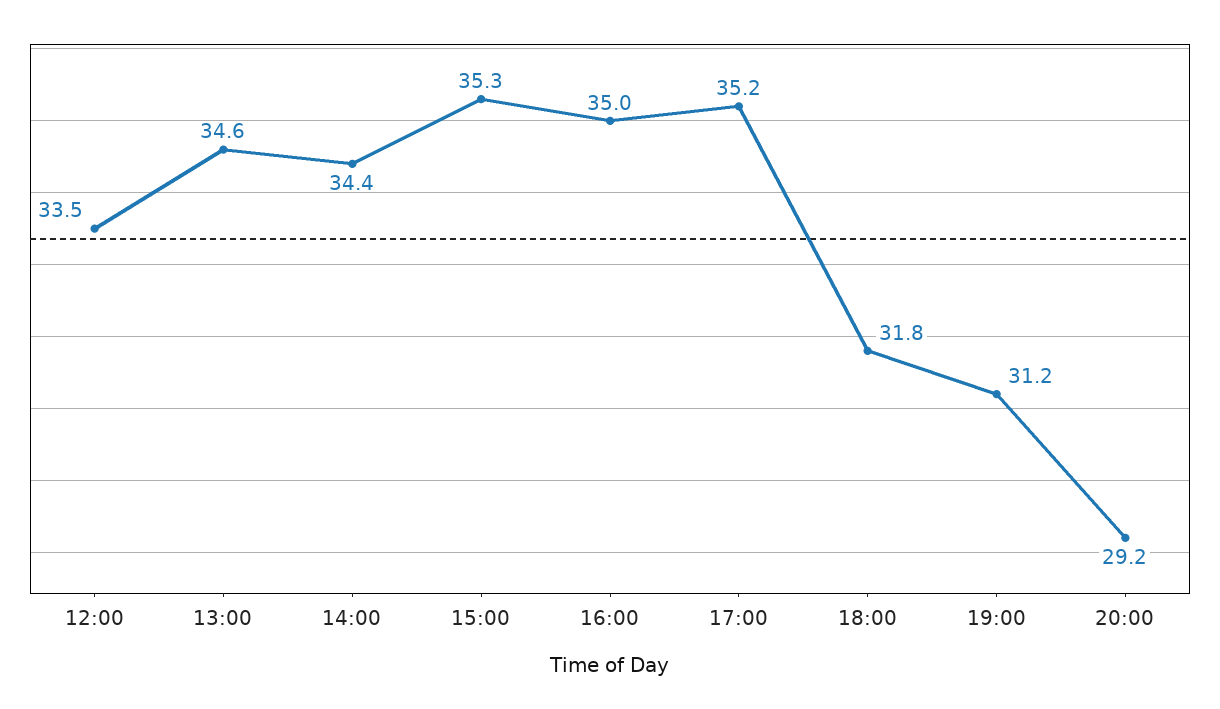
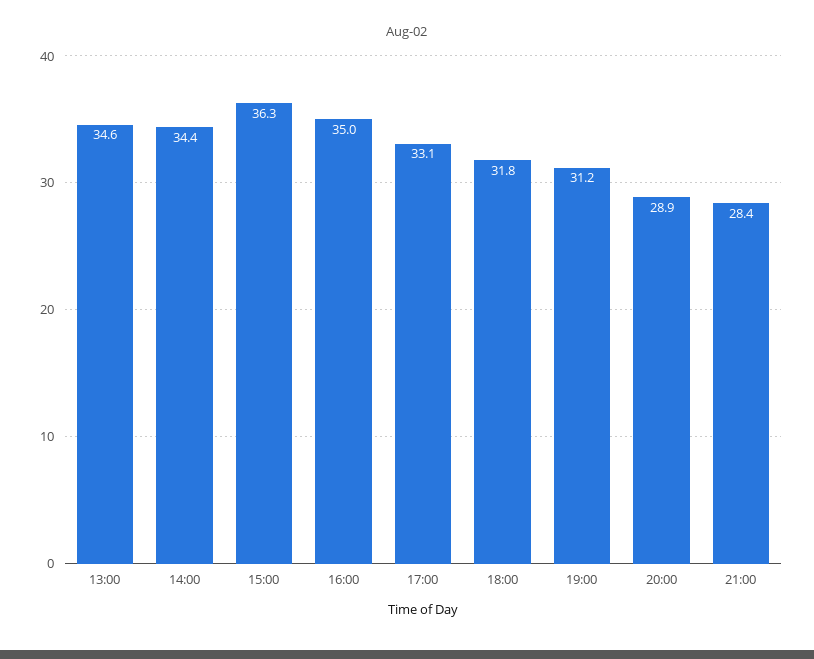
12:00: 33.5 -> none
15:00: 35.3 -> 36.3
17:00: 35.2 -> 33.1
20:00: 29.2 -> 28.9
21:00: none -> 28.4

